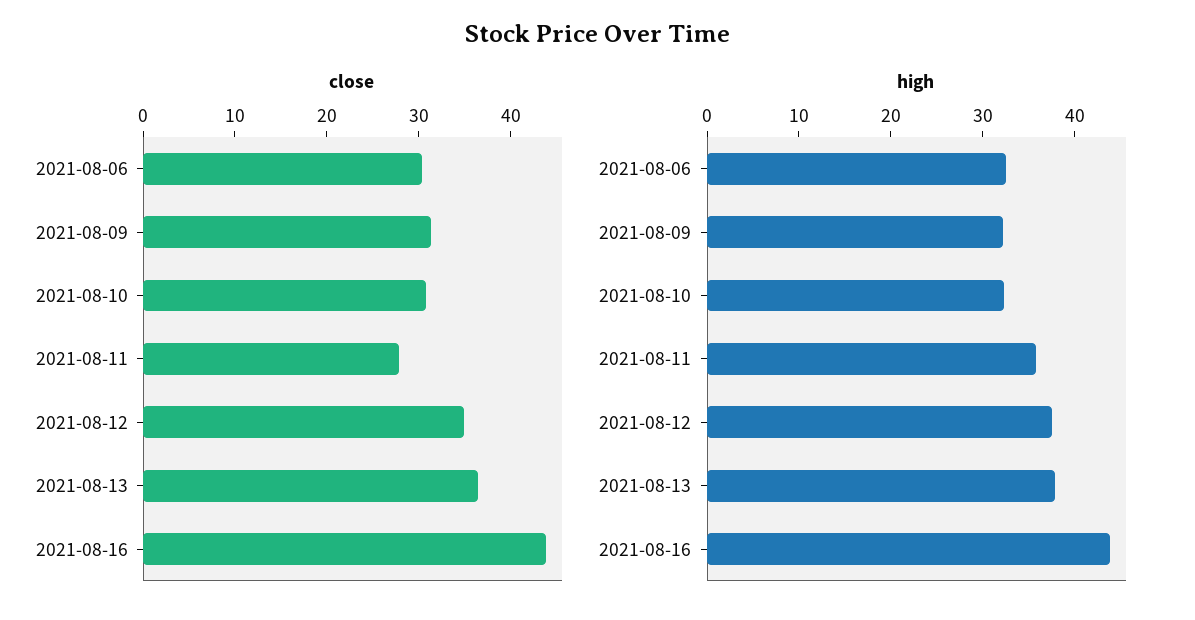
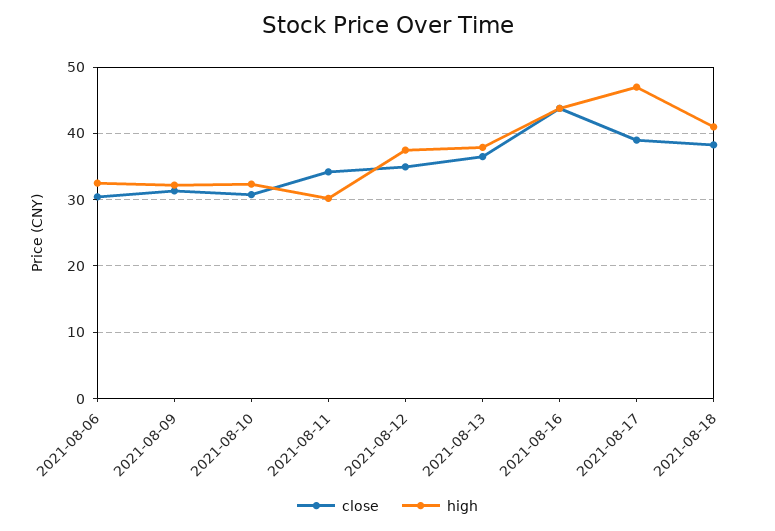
close, 2021-08-11: 28 -> 34
high, 2021-08-11: 36 -> 30
close, 2021-08-17: none -> 39
high, 2021-08-17: none -> 47
close, 2021-08-18: none -> 38
high, 2021-08-18: none -> 41

